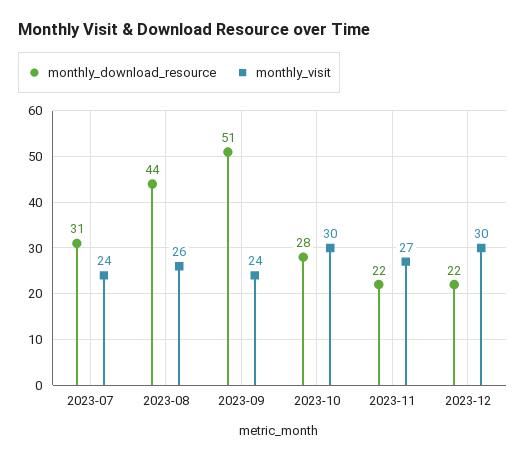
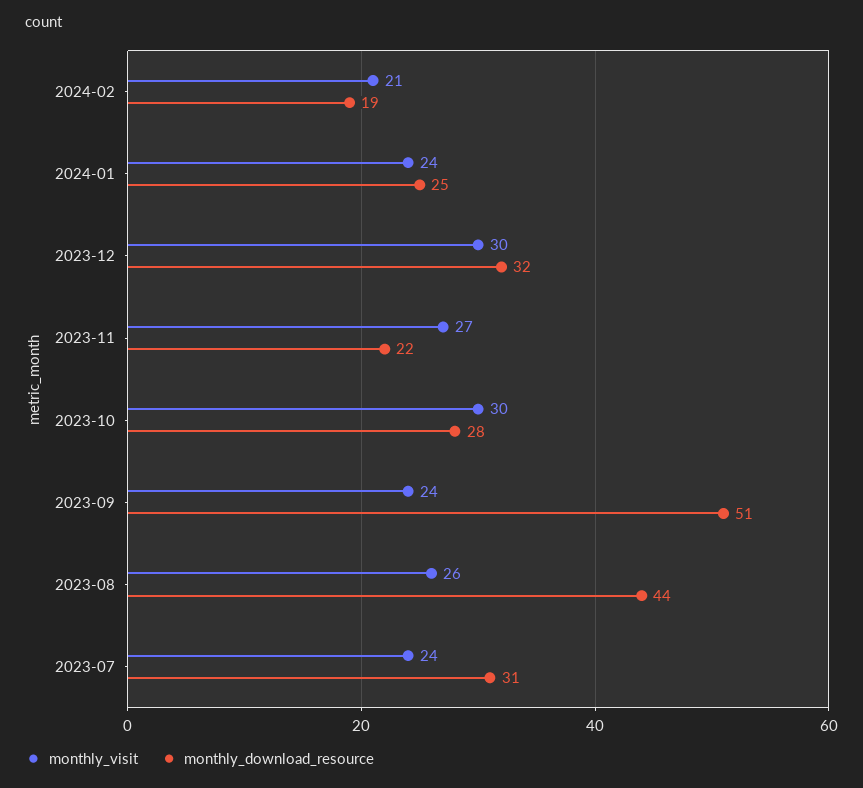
monthly_download_resource, 2023-12: 22 -> 32
monthly_visit, 2024-02: none -> 21
monthly_download_resource, 2024-02: none -> 19
monthly_visit, 2024-01: none -> 24
monthly_download_resource, 2024-01: none -> 25

